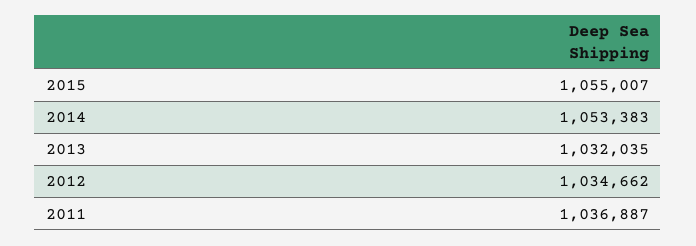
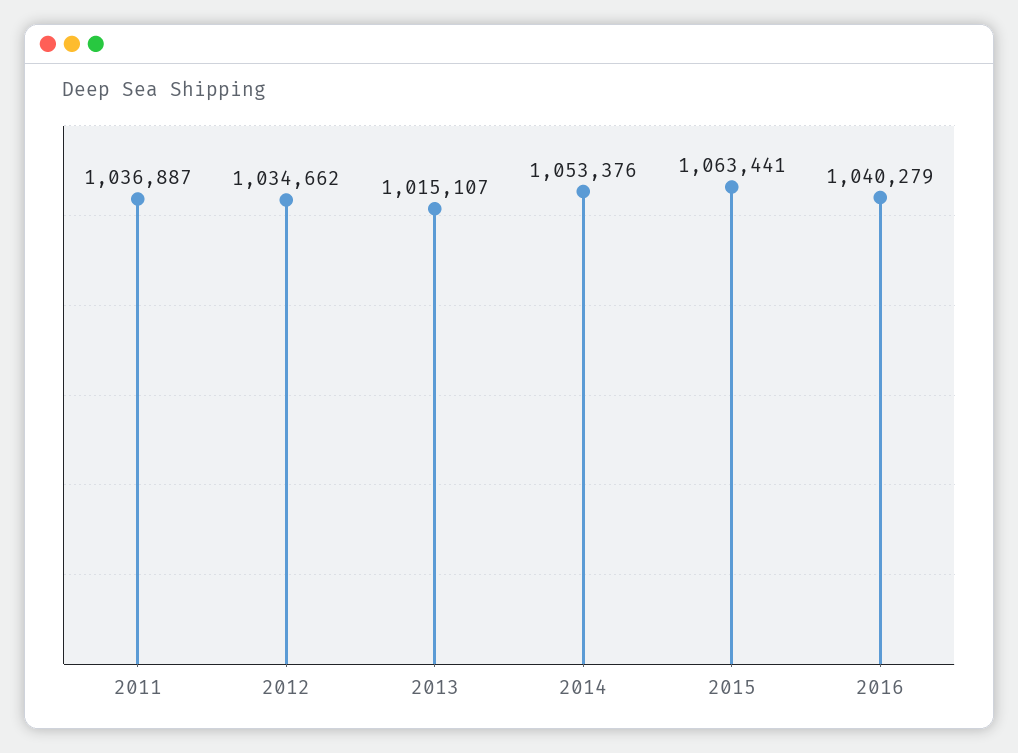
2015: 1055007 -> 1063441
2014: 1053383 -> 1053376
2013: 1032035 -> 1015107
2016: none -> 1040279

